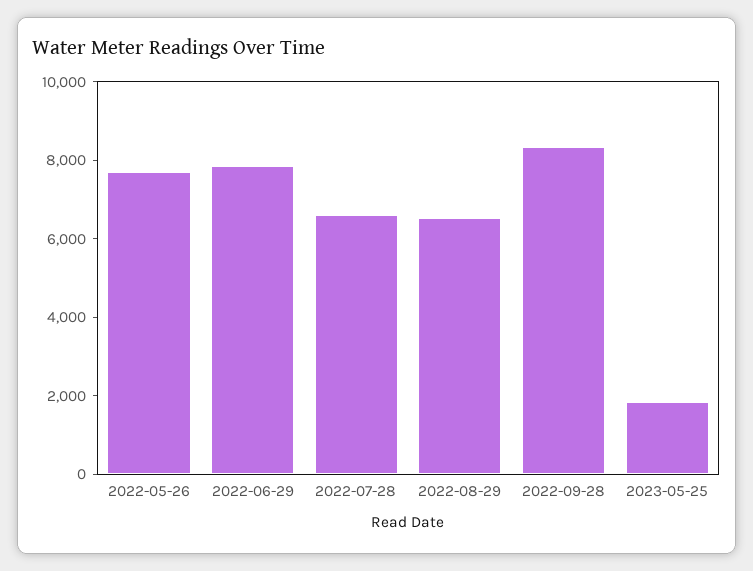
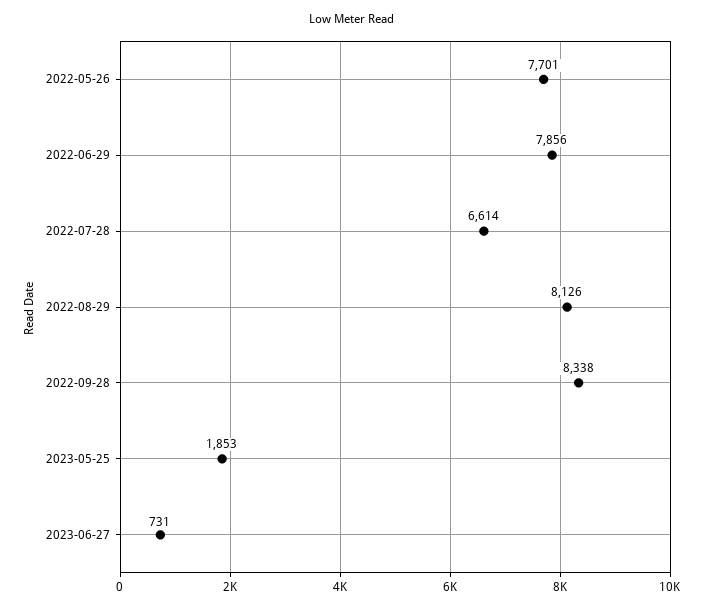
2022-08-29: 6500 -> 8126
2023-06-27: none -> 731

